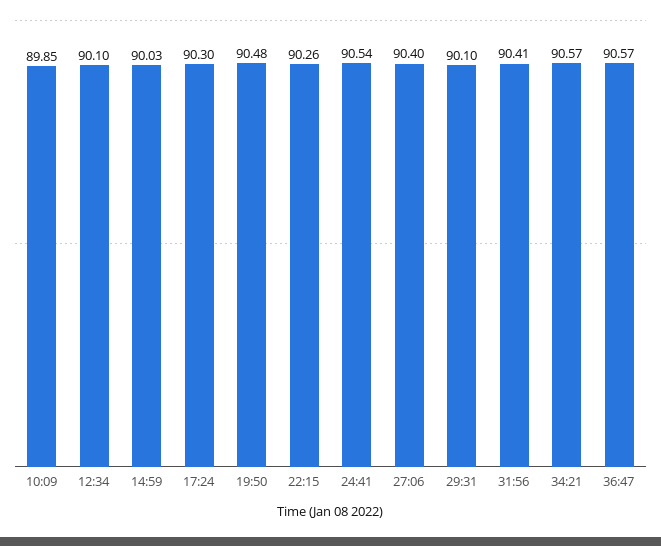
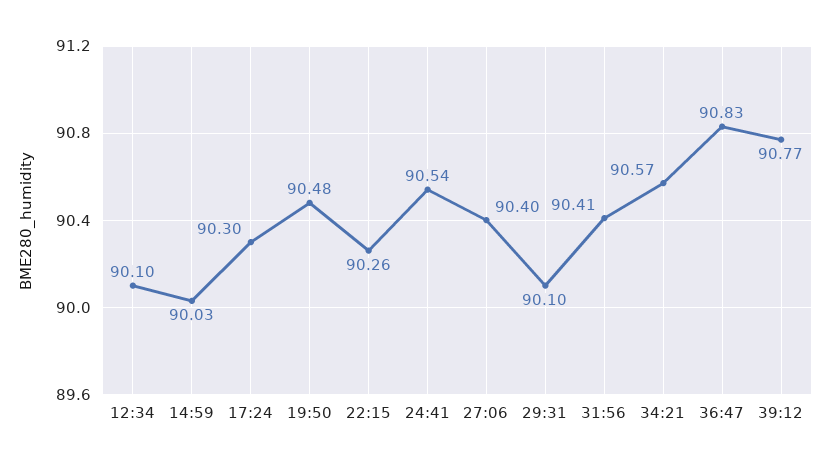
10:09: 89.85 -> none
36:47: 90.57 -> 90.83
39:12: none -> 90.77

